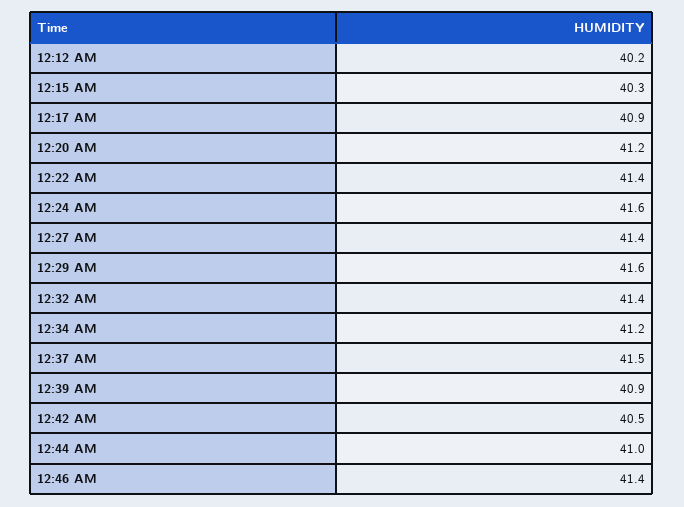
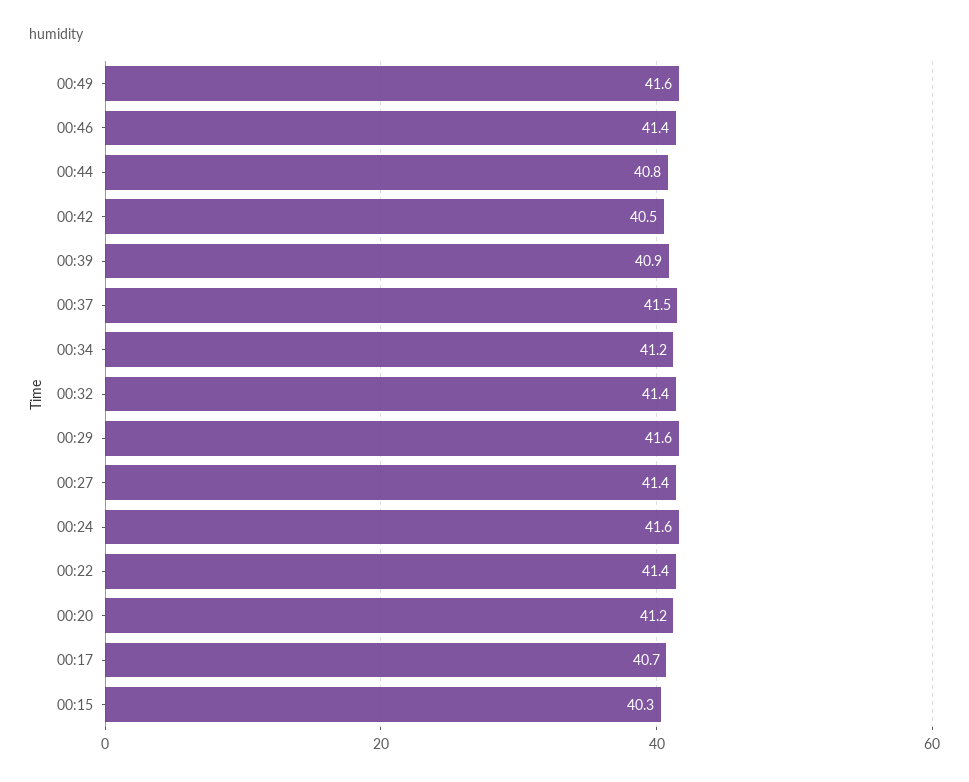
12:12 AM: 40.2 -> none
12:17 AM: 40.9 -> 40.7
12:44 AM: 41 -> 40.8
00:49: none -> 41.6

